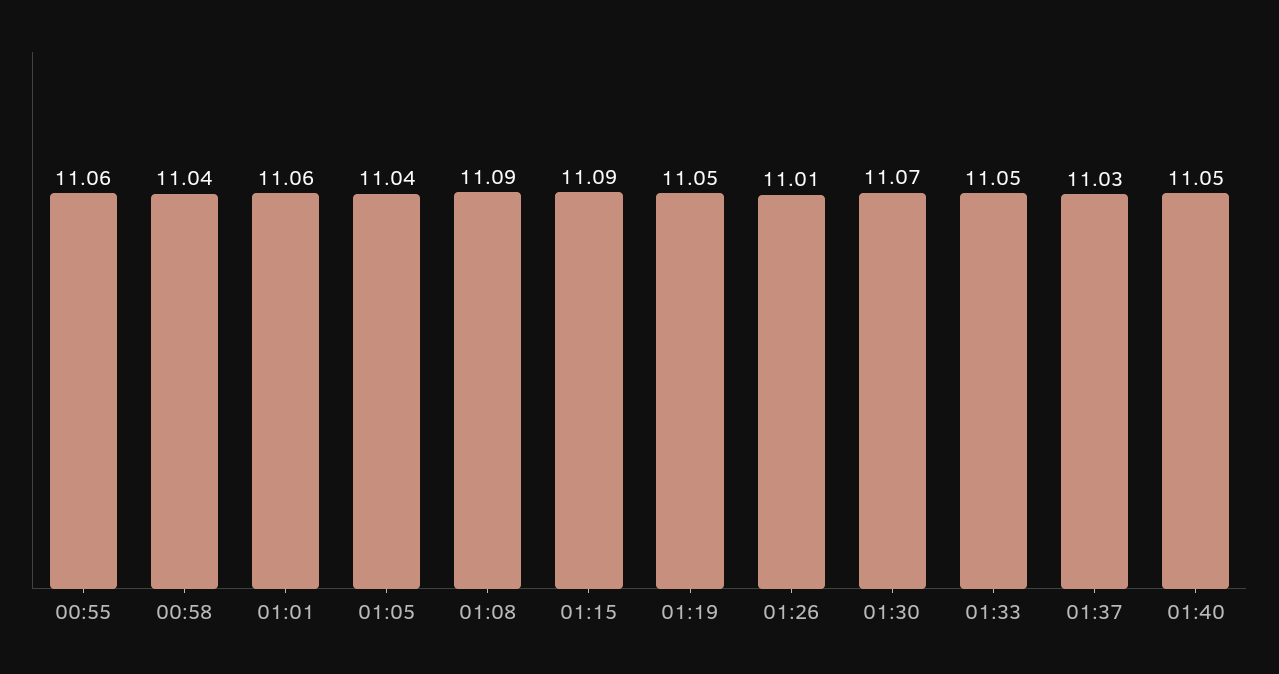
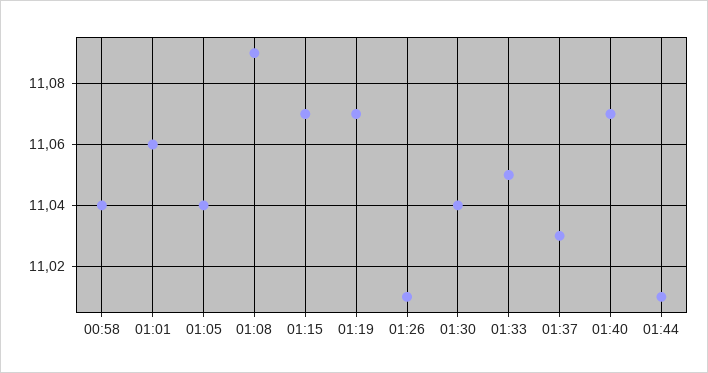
00:55: 11.06 -> none
01:15: 11.09 -> 11.07
01:19: 11.05 -> 11.07
01:30: 11.07 -> 11.04
01:40: 11.05 -> 11.07
01:44: none -> 11.01

